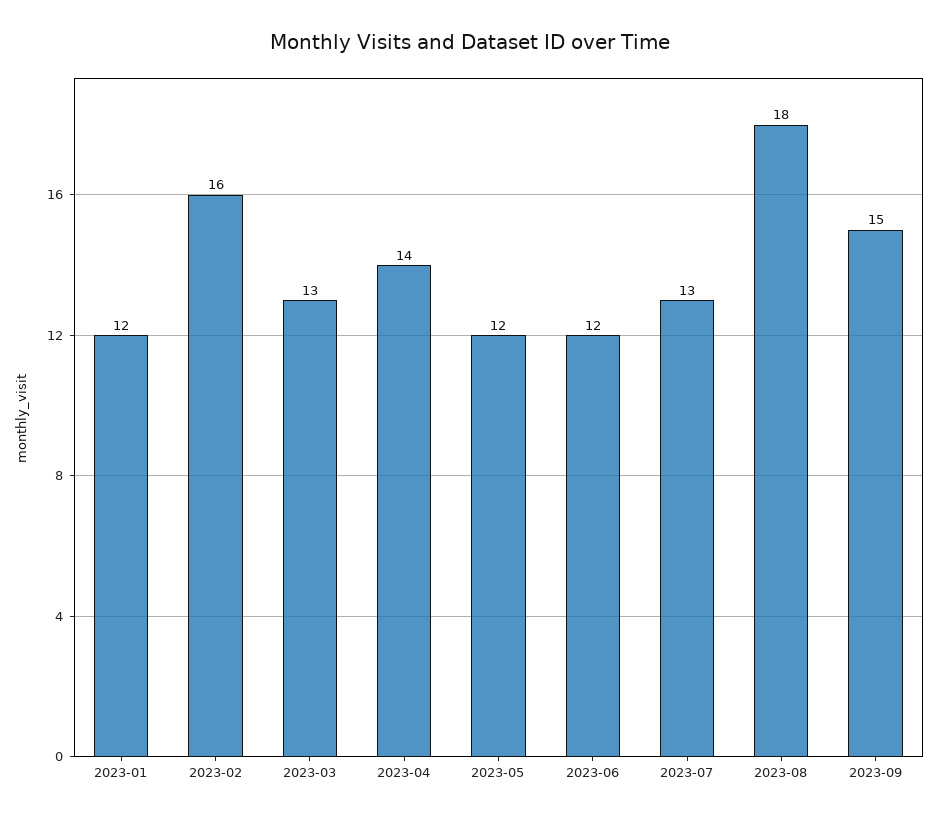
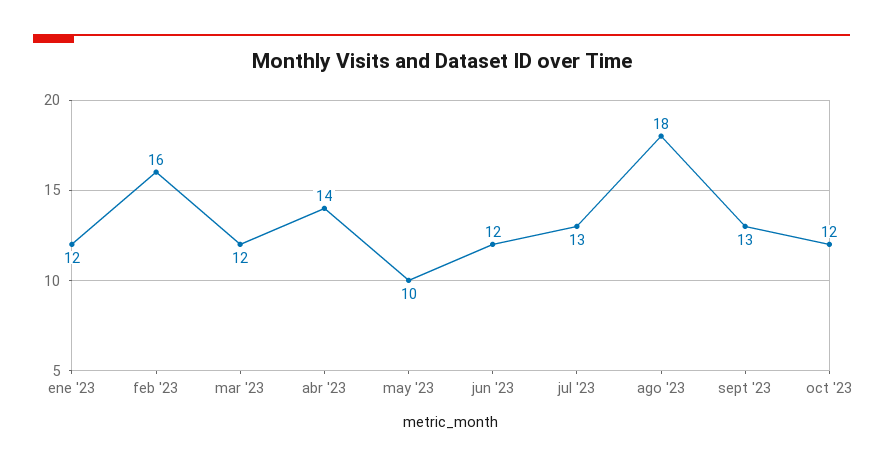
2023-03: 13 -> 12
2023-05: 12 -> 10
2023-09: 15 -> 13
oct '23: none -> 12

